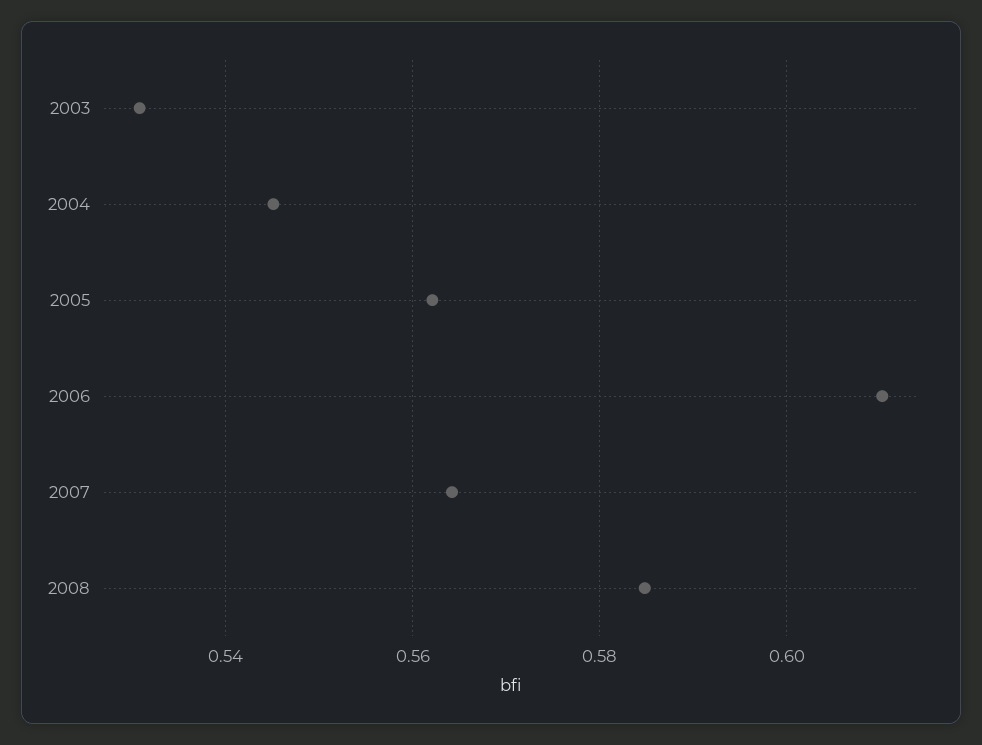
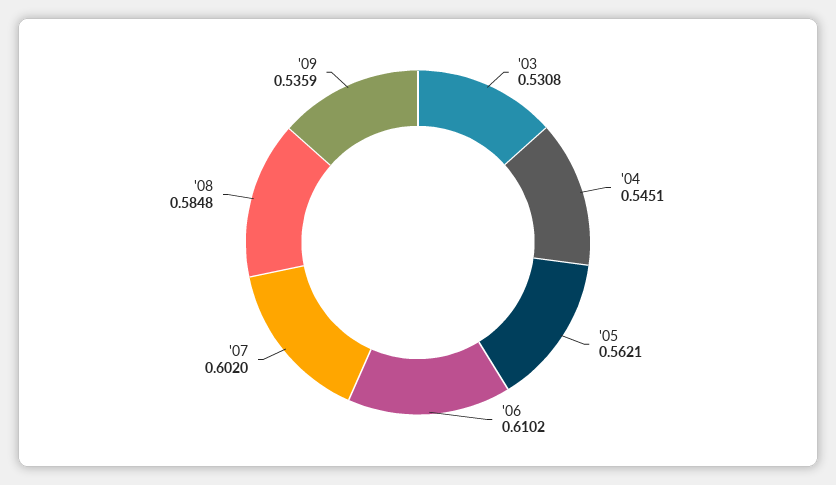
2007: 0.564 -> 0.602
'09: none -> 0.5359

